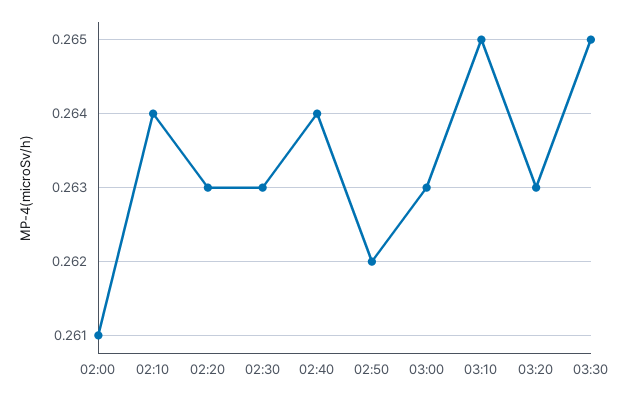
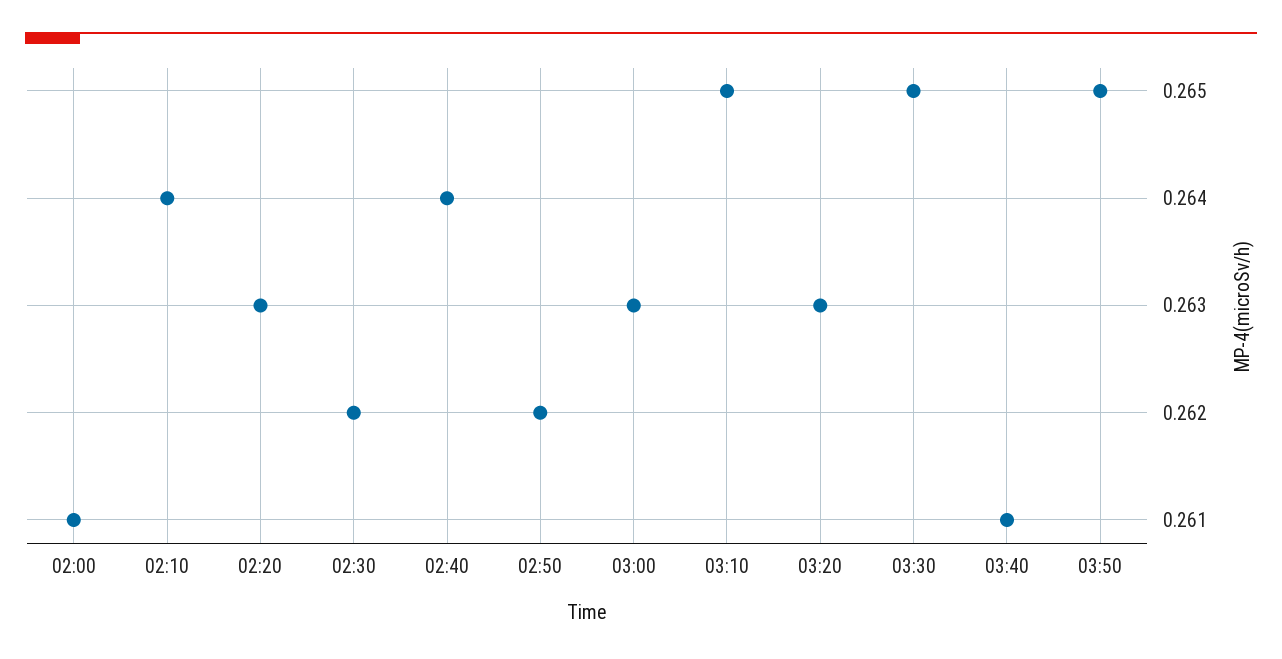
02:30: 0.263 -> 0.262
03:40: none -> 0.261
03:50: none -> 0.265

